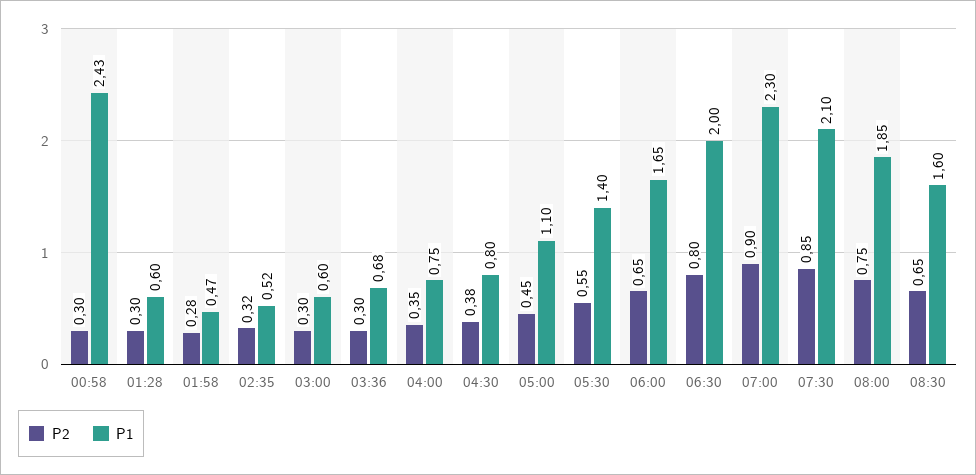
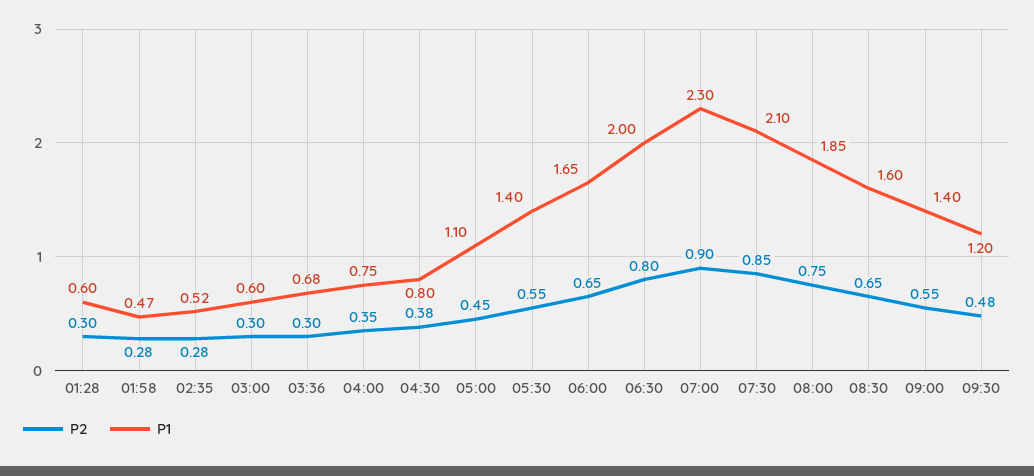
P2, 00:58: 0.3 -> none
P1, 00:58: 2.43 -> none
P2, 02:35: 0.32 -> 0.28
P2, 09:00: none -> 0.55
P1, 09:00: none -> 1.4
P2, 09:30: none -> 0.48
P1, 09:30: none -> 1.2

